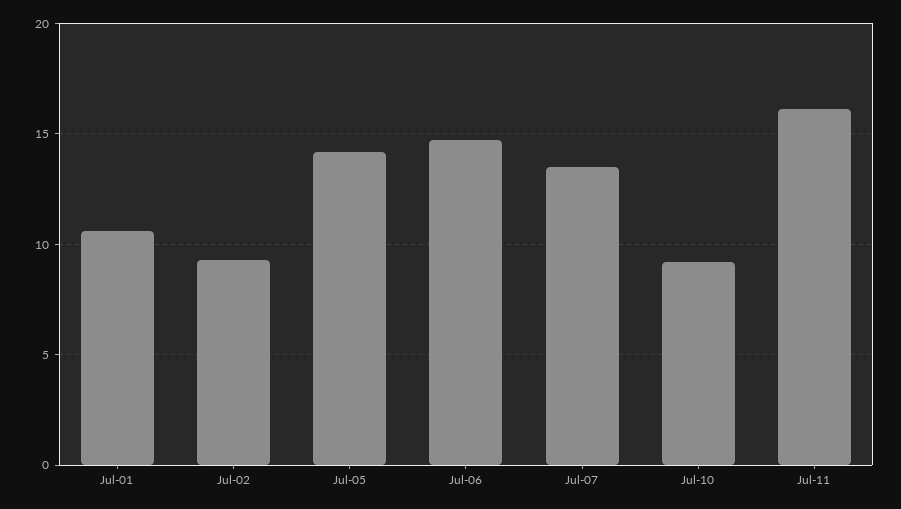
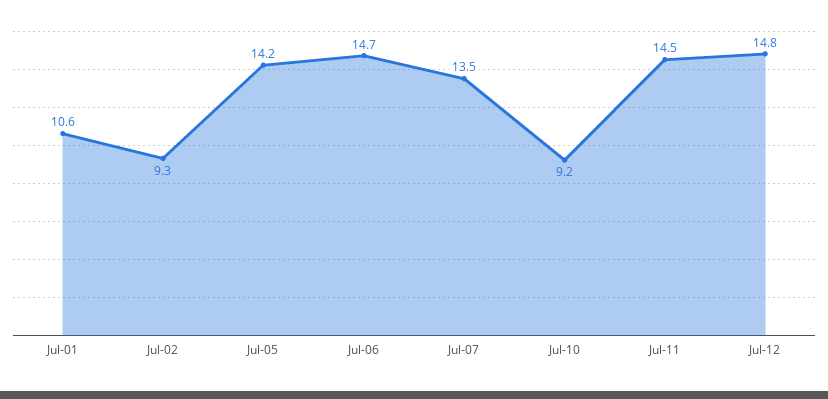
Jul-11: 16 -> 14.5
Jul-12: none -> 14.8

